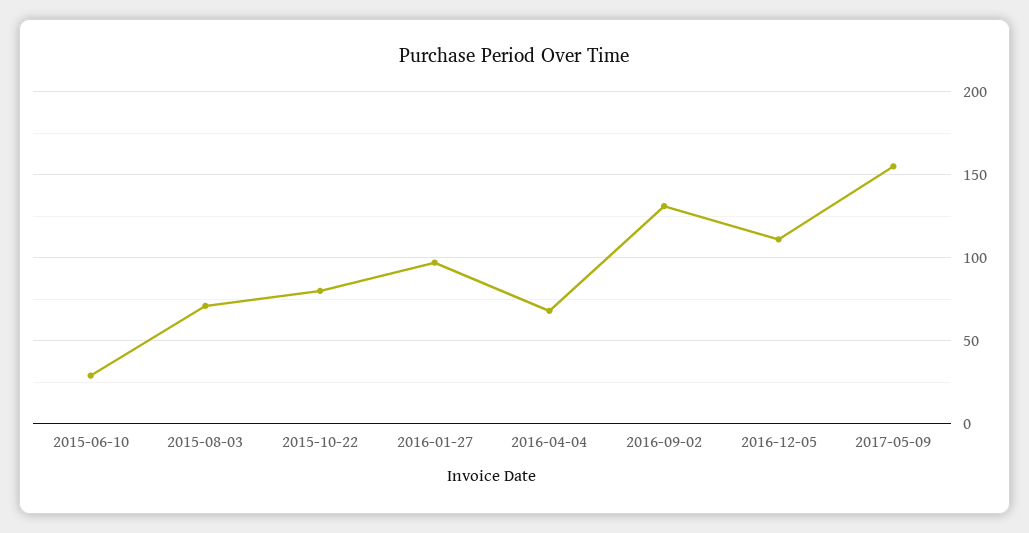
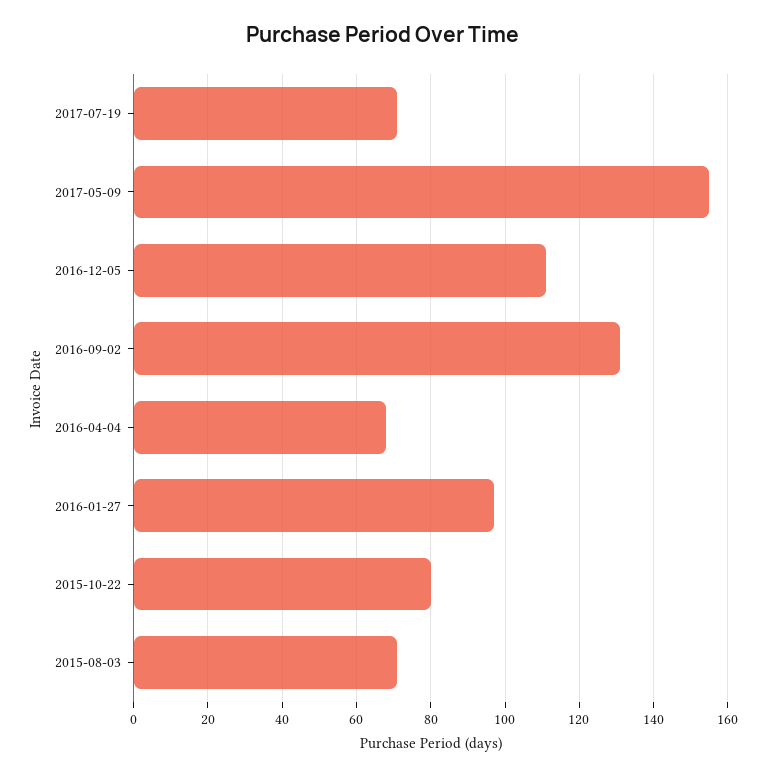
2015-06-10: 30 -> none
2017-07-19: none -> 70

